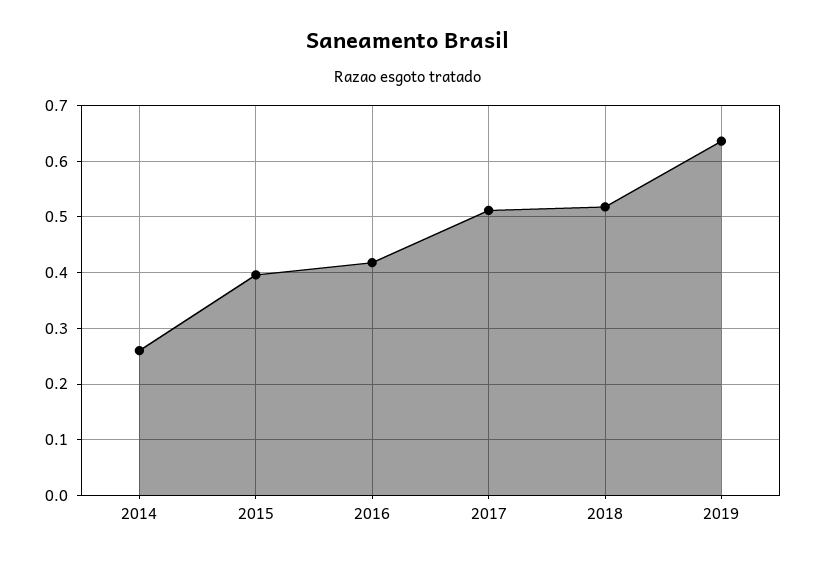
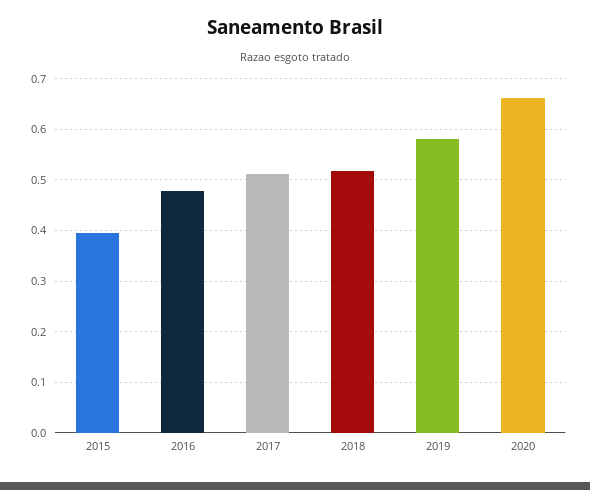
2014: 0.26 -> none
2016: 0.42 -> 0.48
2019: 0.64 -> 0.58
2020: none -> 0.66

